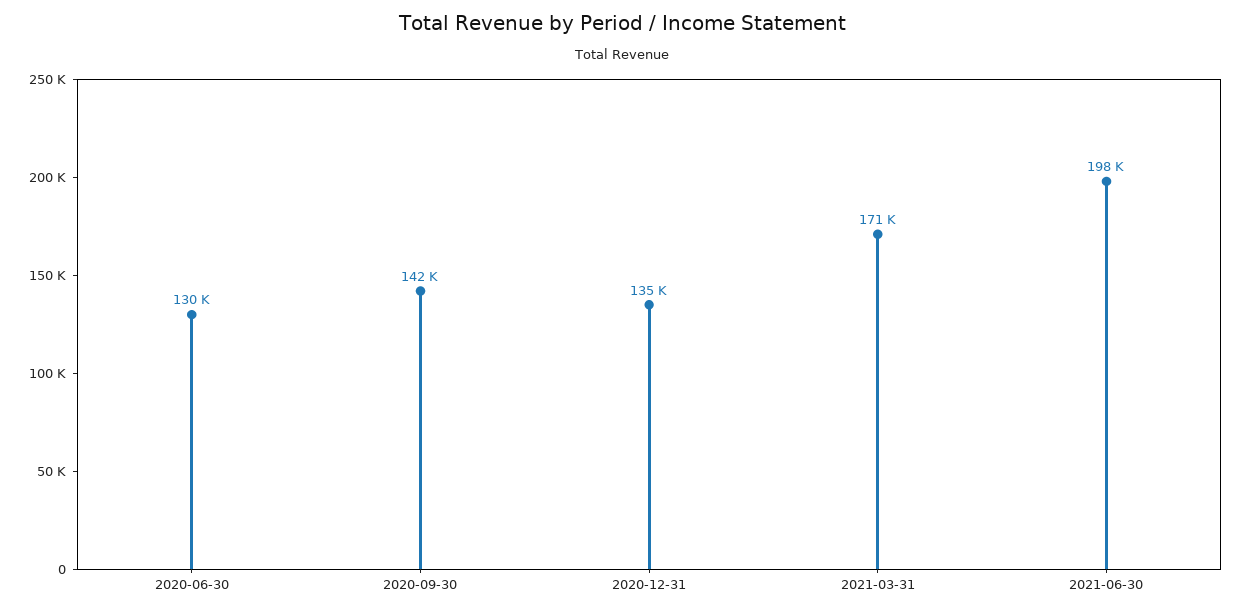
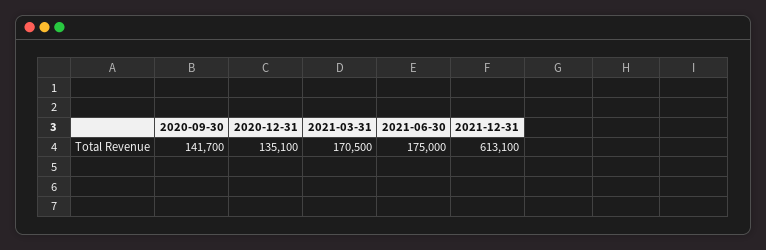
2020-06-30: 130000 -> none
2021-06-30: 198000 -> 175000
2021-12-31: none -> 613100

